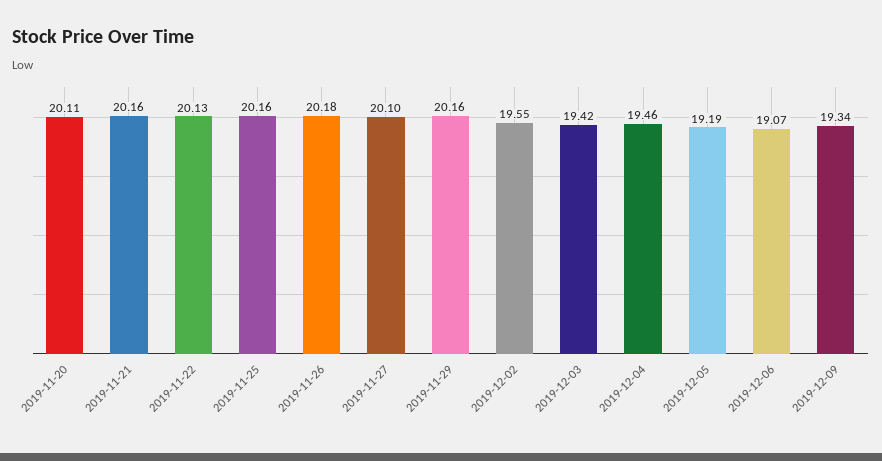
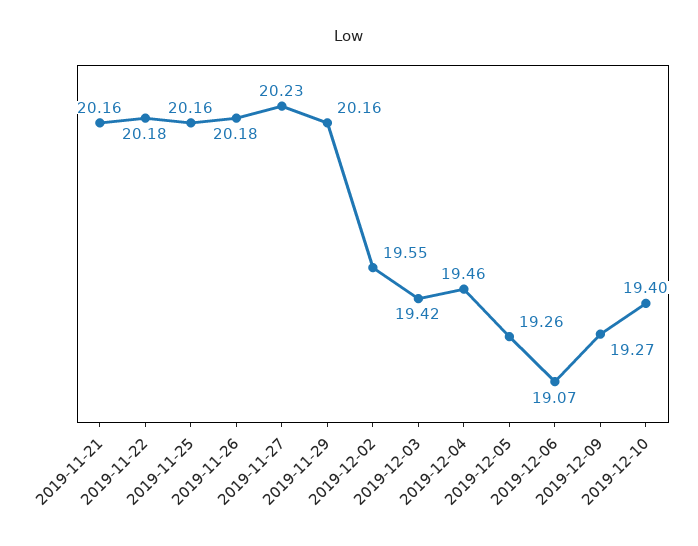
2019-11-20: 20.11 -> none
2019-11-22: 20.13 -> 20.18
2019-11-27: 20.1 -> 20.23
2019-12-05: 19.19 -> 19.26
2019-12-09: 19.34 -> 19.27
2019-12-10: none -> 19.4

